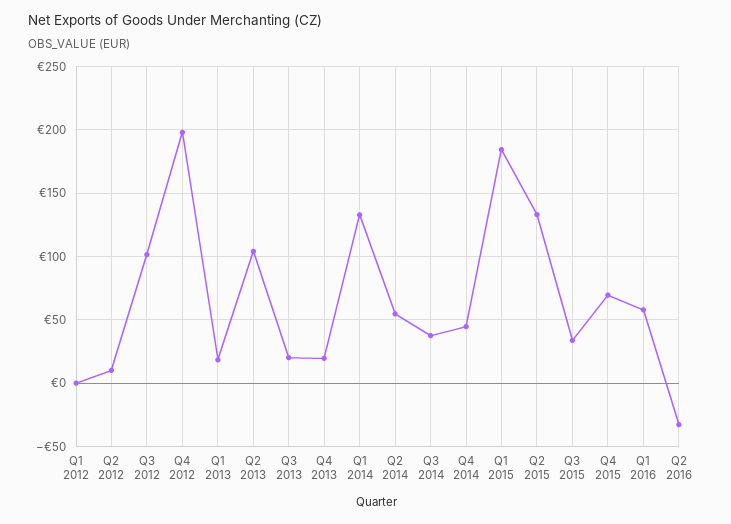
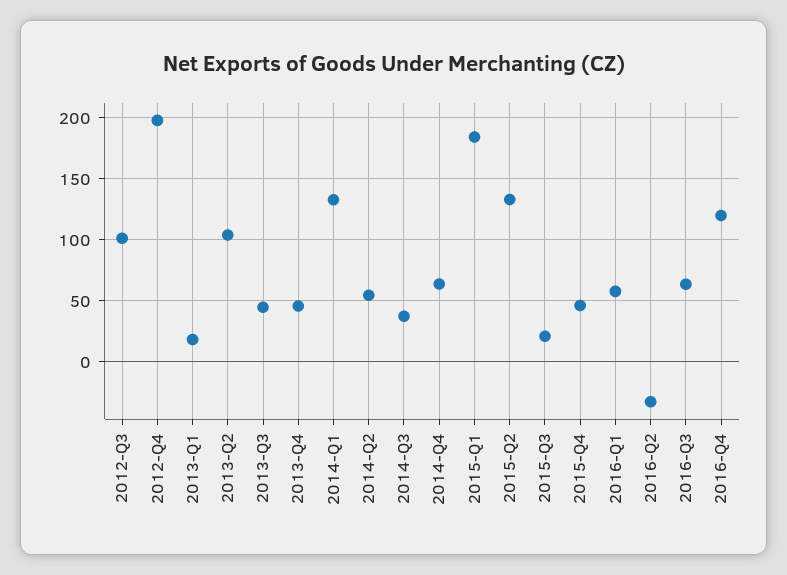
Q1 2012: 0 -> none
Q2 2012: 10 -> none
Q3 2013: 20 -> 45
Q4 2013: 20 -> 45
Q4 2014: 45 -> 65
Q3 2015: 35 -> 20
Q4 2015: 70 -> 45
2016-Q3: none -> 65
2016-Q4: none -> 120

